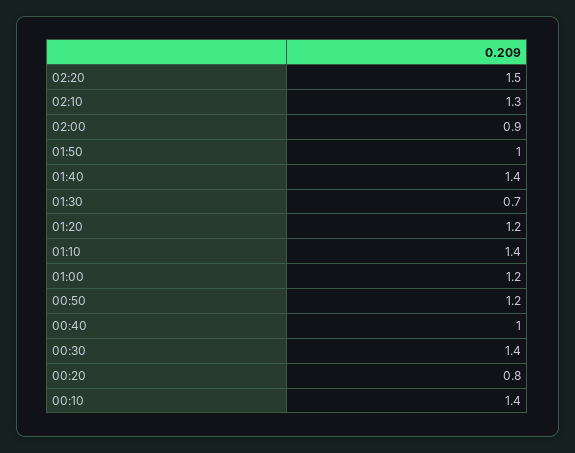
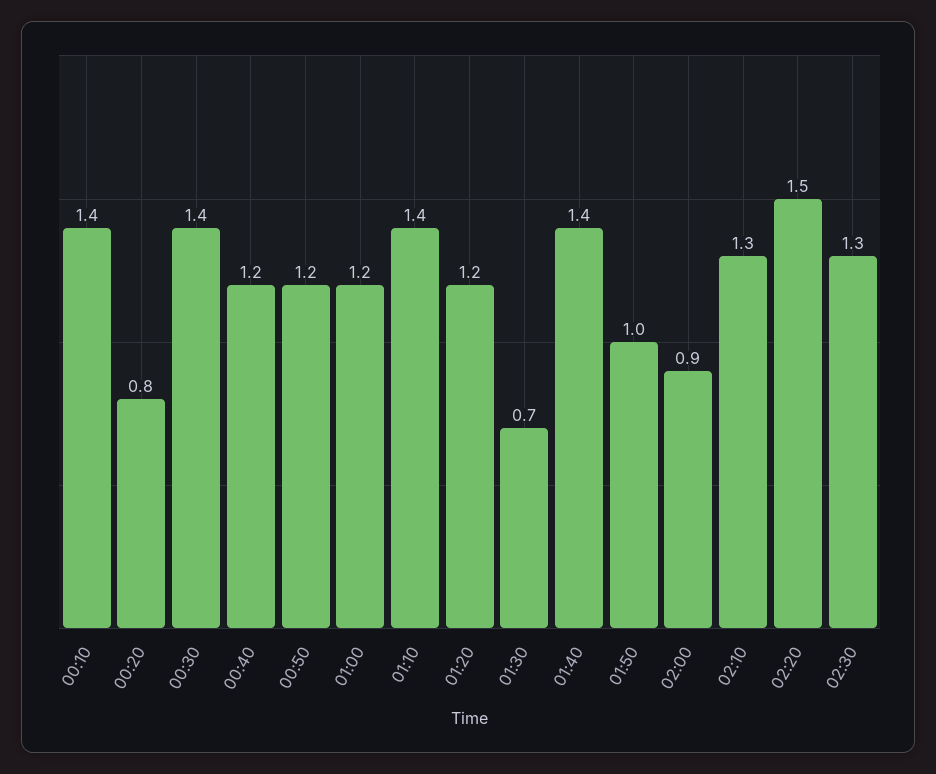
00:40: 1 -> 1.2
02:30: none -> 1.3

